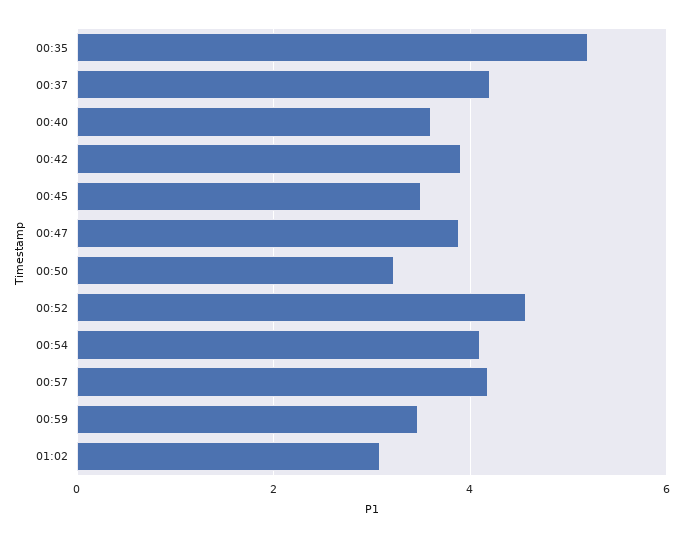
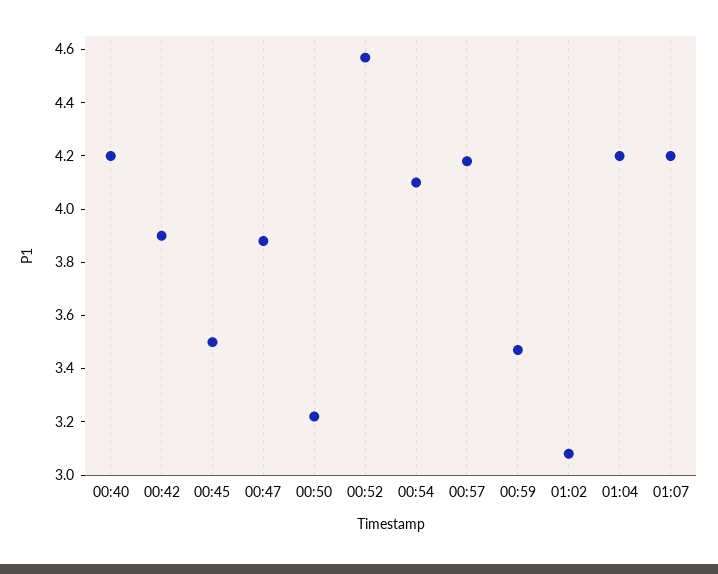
00:35: 5.2 -> none
00:37: 4.2 -> none
00:40: 3.6 -> 4.2
01:04: none -> 4.2
01:07: none -> 4.2

